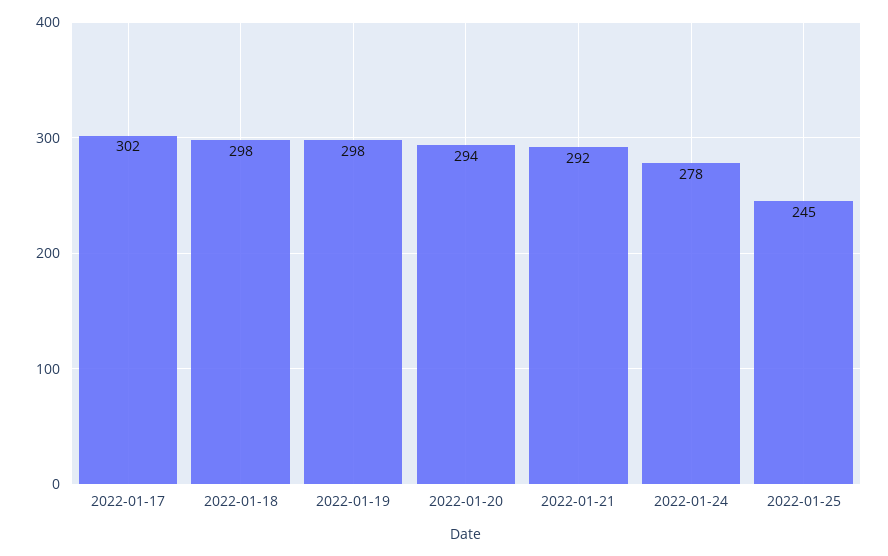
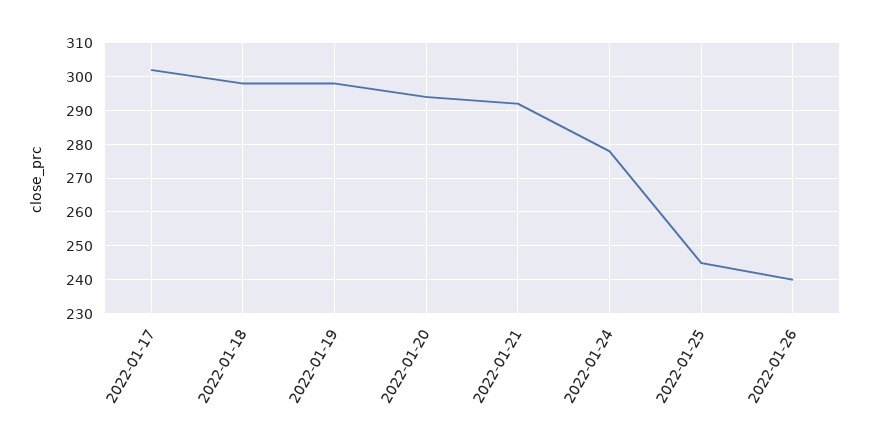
2022-01-26: none -> 240

